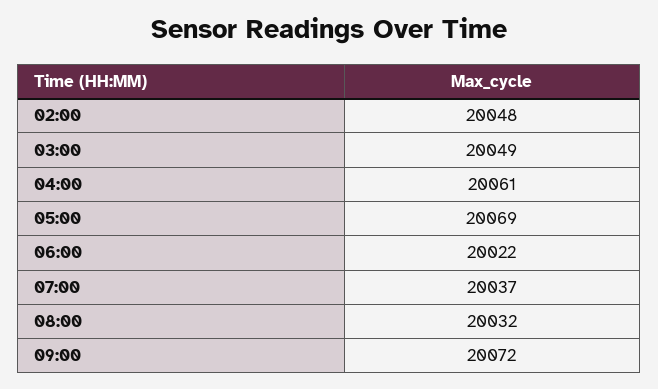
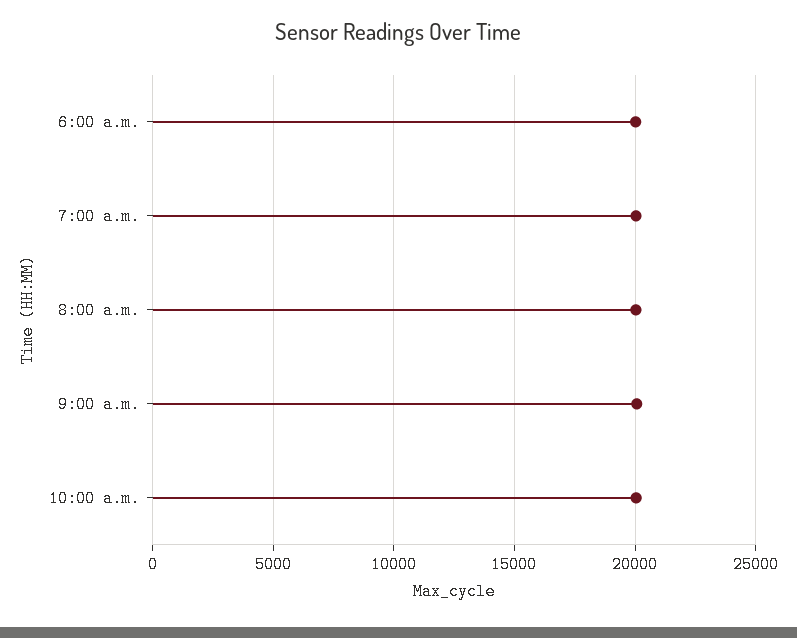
02:00: 20048 -> none
03:00: 20049 -> none
04:00: 20061 -> none
05:00: 20069 -> none
10:00 a.m.: none -> 20000

